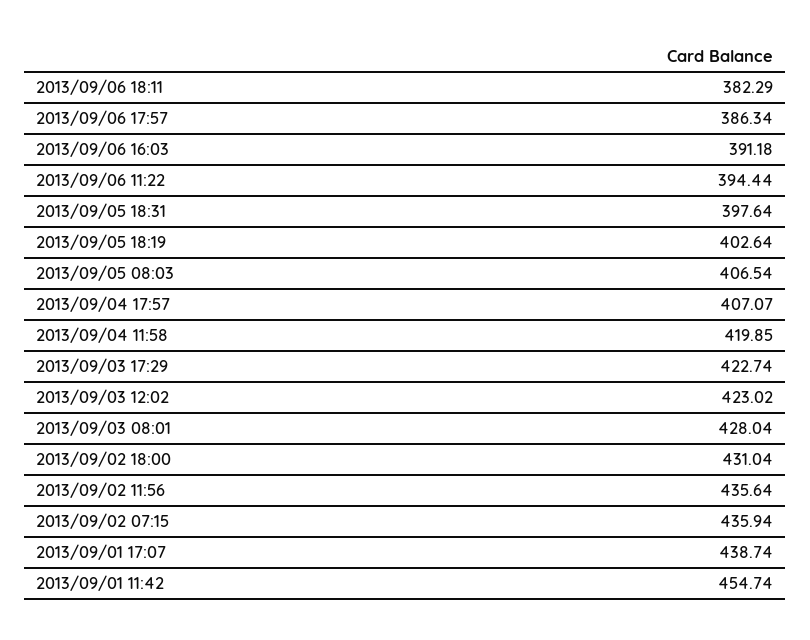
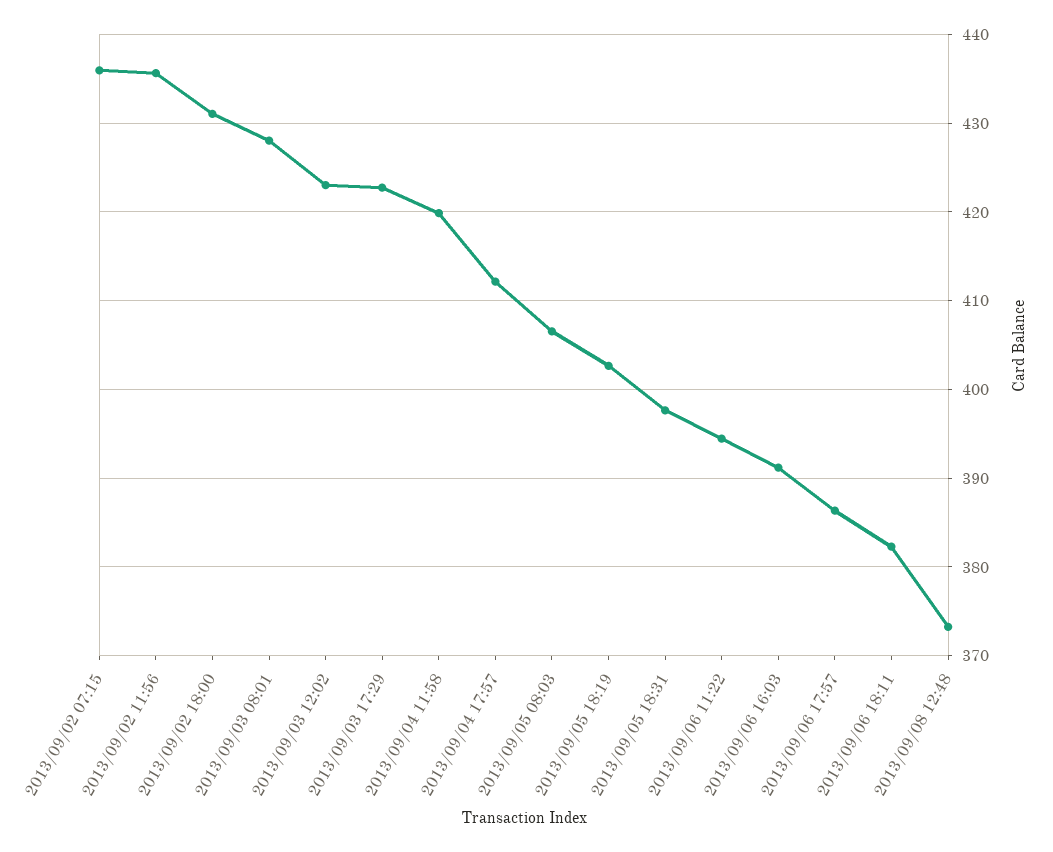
2013/09/04 17:57: 407.07 -> 412
2013/09/01 17:07: 438.74 -> none
2013/09/01 11:42: 454.74 -> none
2013/09/08 12:48: none -> 373

